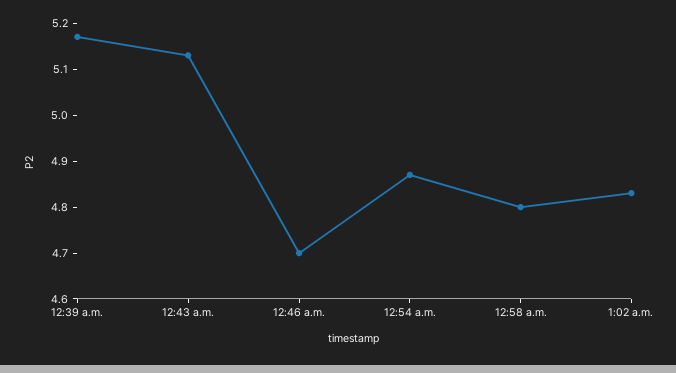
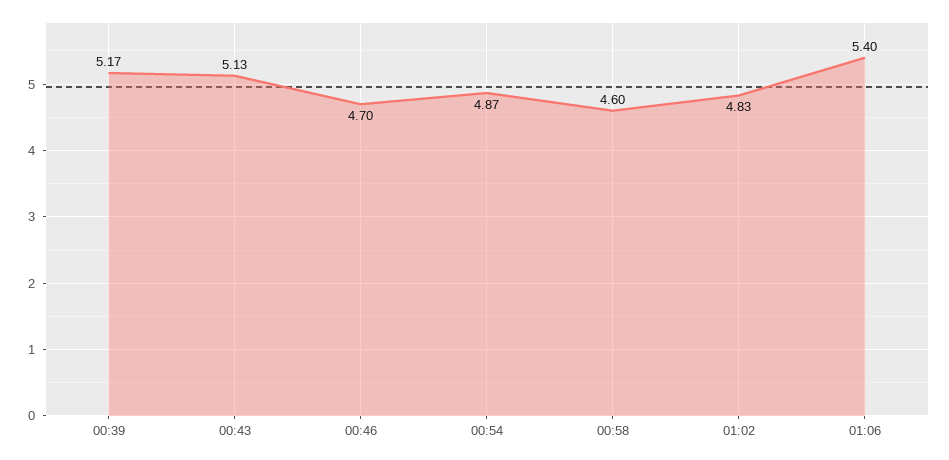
12:58 a.m.: 4.8 -> 4.6
01:06: none -> 5.4

